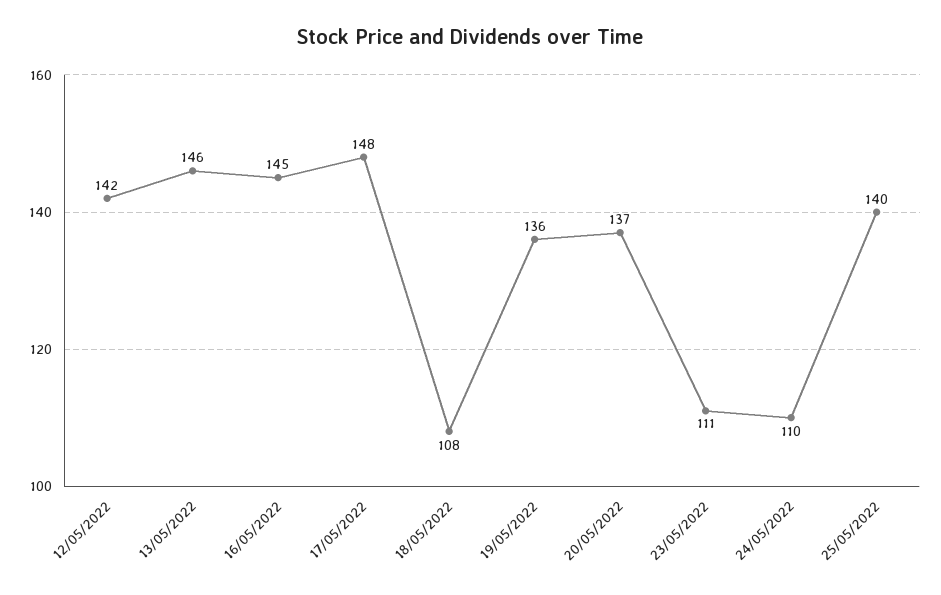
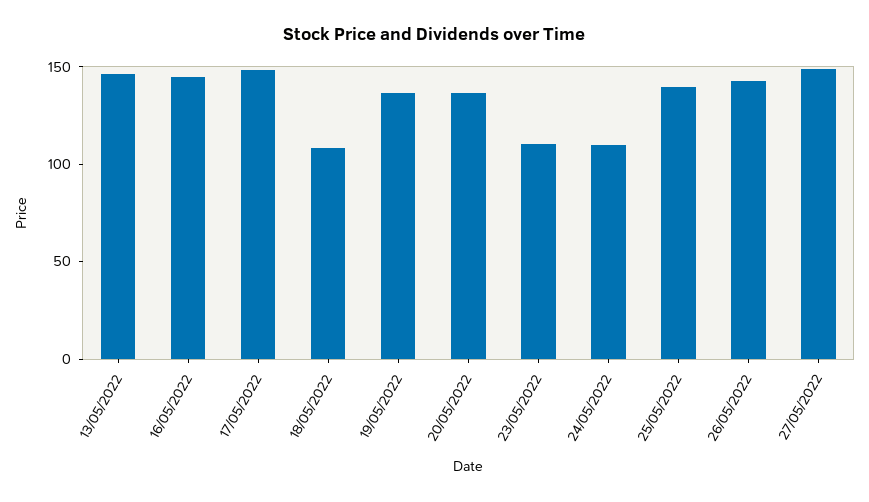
12/05/2022: 142 -> none
26/05/2022: none -> 140
27/05/2022: none -> 150

